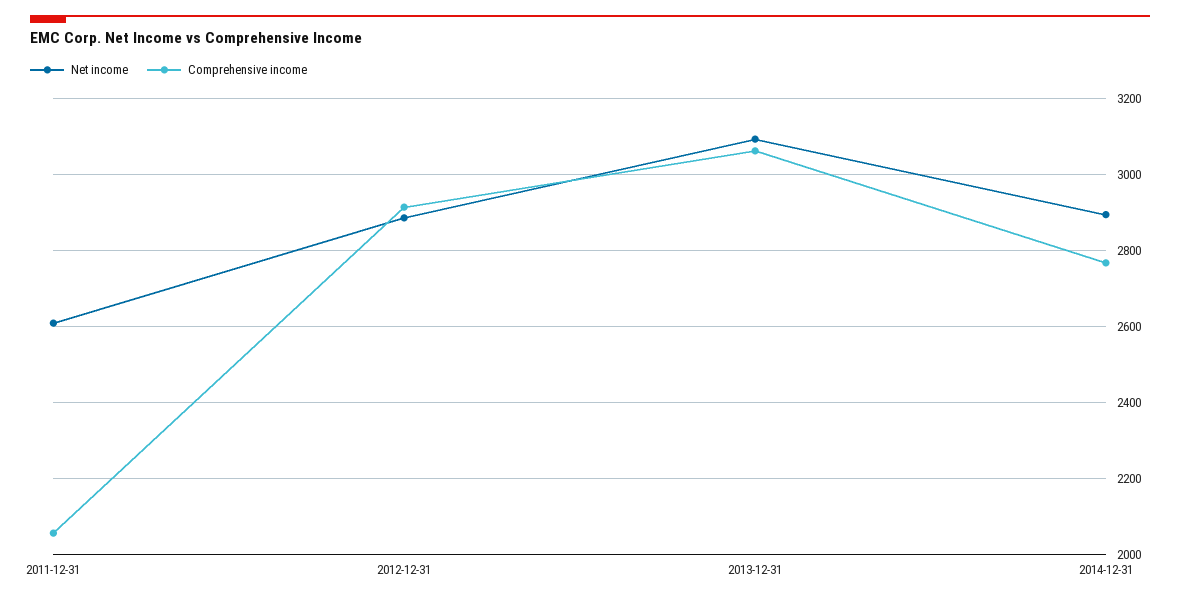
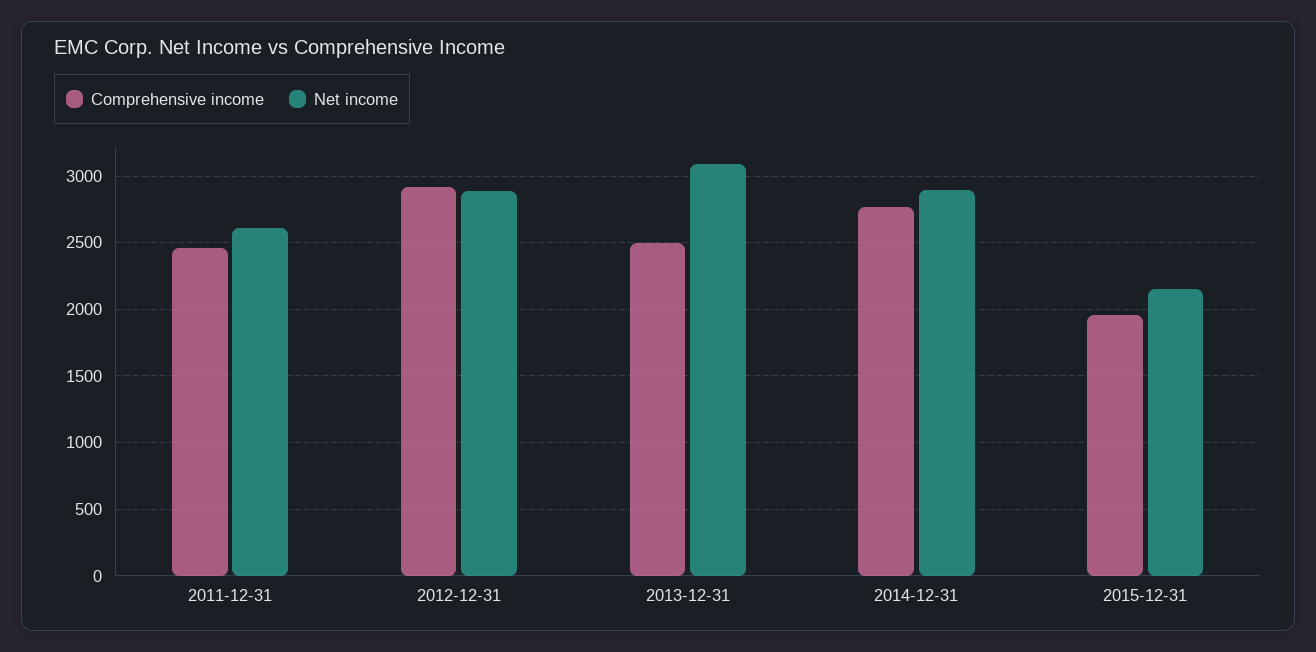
Comprehensive income, 2011-12-31: 2060 -> 2450
Comprehensive income, 2013-12-31: 3060 -> 2500
Comprehensive income, 2015-12-31: none -> 1950
Net income, 2015-12-31: none -> 2150

